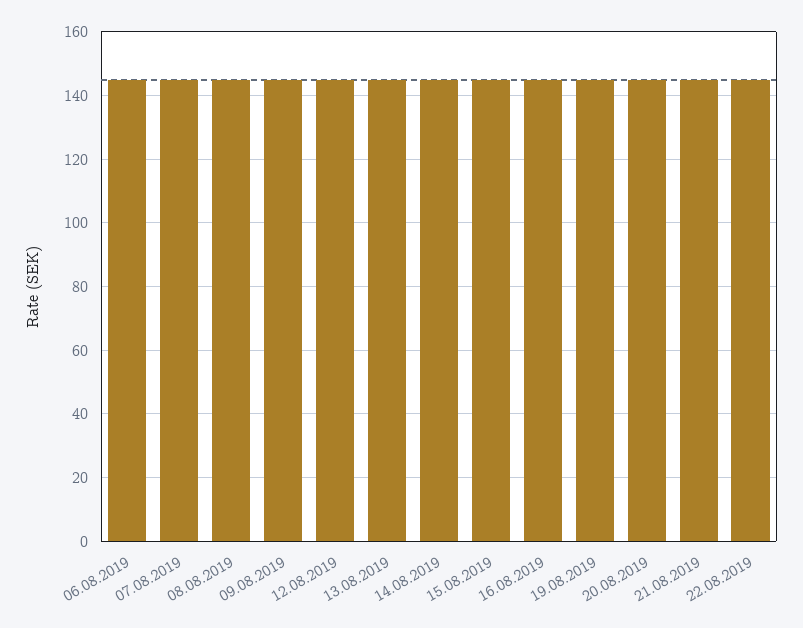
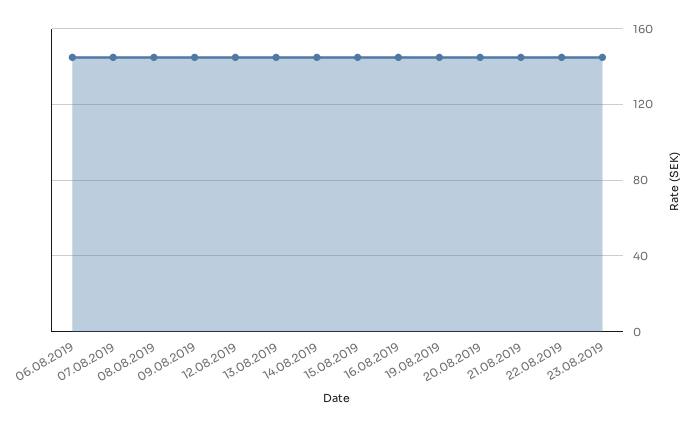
23.08.2019: none -> 145

